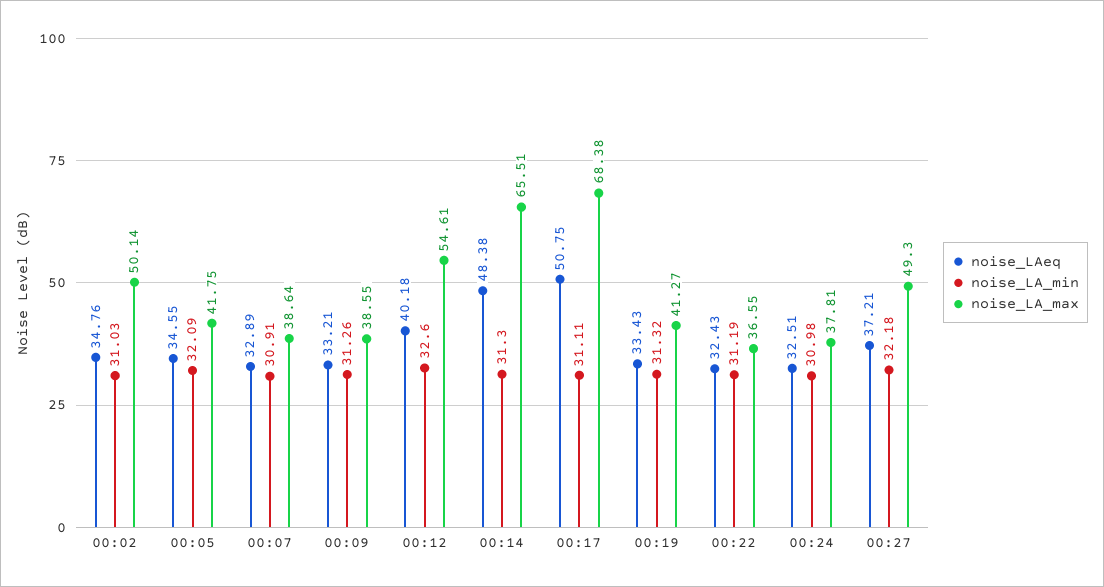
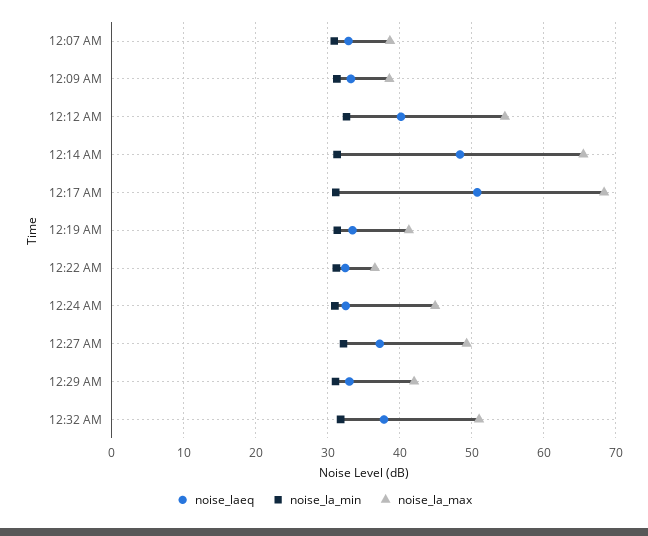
noise_LAeq, 00:02: 34.76 -> none
noise_LA_min, 00:02: 31.03 -> none
noise_LA_max, 00:02: 50.14 -> none
noise_LAeq, 00:05: 34.55 -> none
noise_LA_min, 00:05: 32.09 -> none
noise_LA_max, 00:05: 41.75 -> none
noise_LA_max, 00:24: 37.81 -> 45
noise_LAeq, 12:29 AM: none -> 33
noise_LA_min, 12:29 AM: none -> 31
noise_LA_max, 12:29 AM: none -> 42
noise_LAeq, 12:32 AM: none -> 38
noise_LA_min, 12:32 AM: none -> 32
noise_LA_max, 12:32 AM: none -> 51

